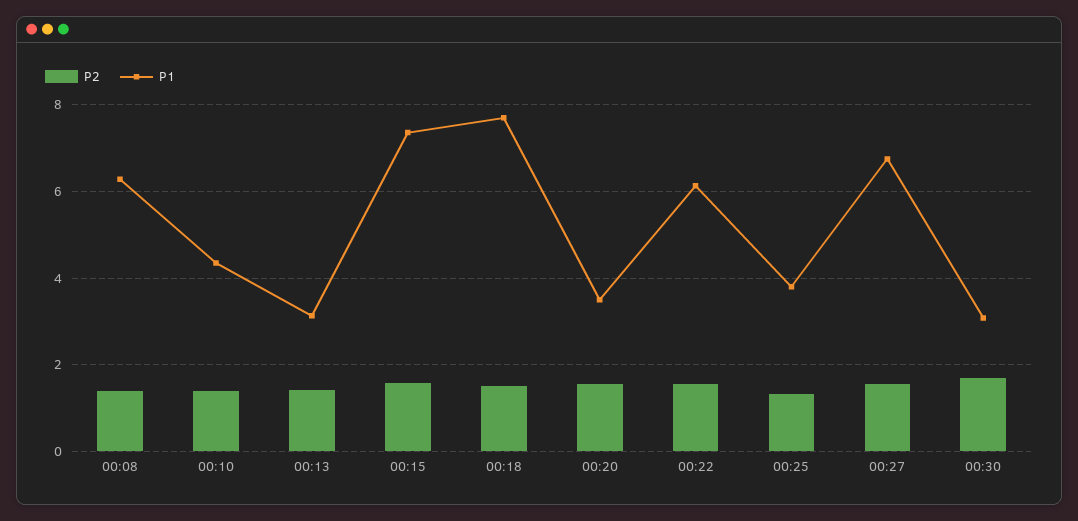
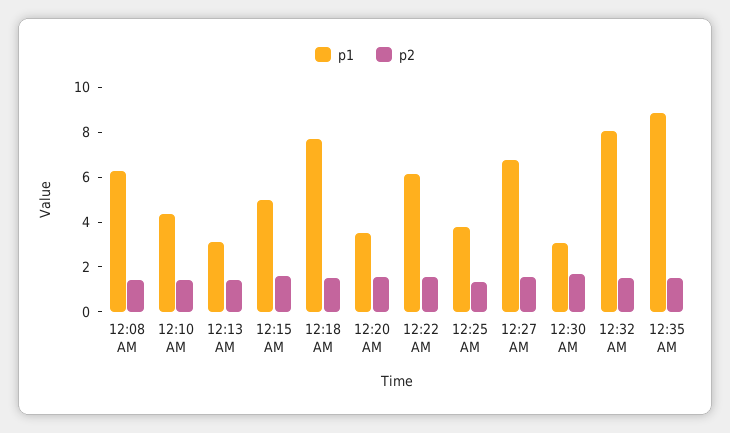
P1, 00:15: 7.4 -> 5
P1, 12:32 AM: none -> 8
P2, 12:32 AM: none -> 1.5
P1, 12:35 AM: none -> 9
P2, 12:35 AM: none -> 1.5

